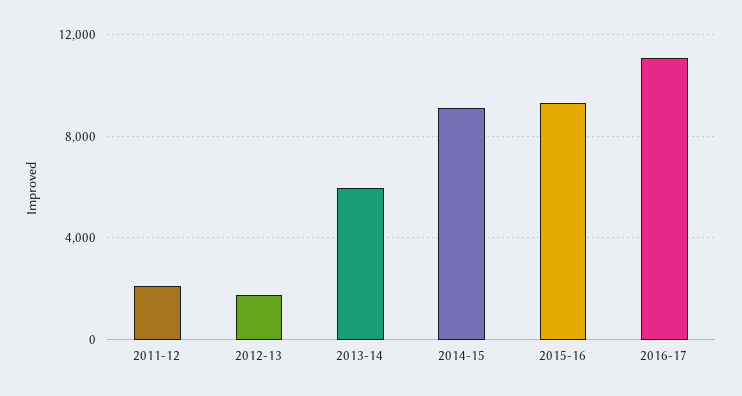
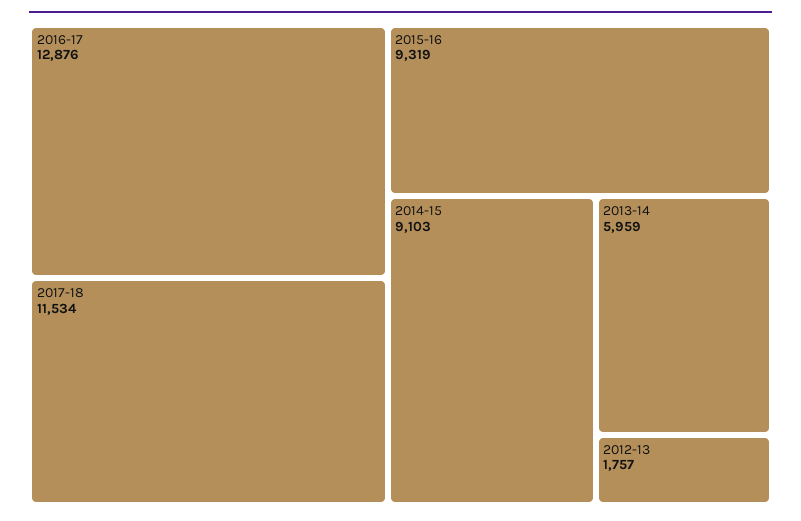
2011-12: 2000 -> none
2016-17: 11000 -> 12876
2017-18: none -> 11534

